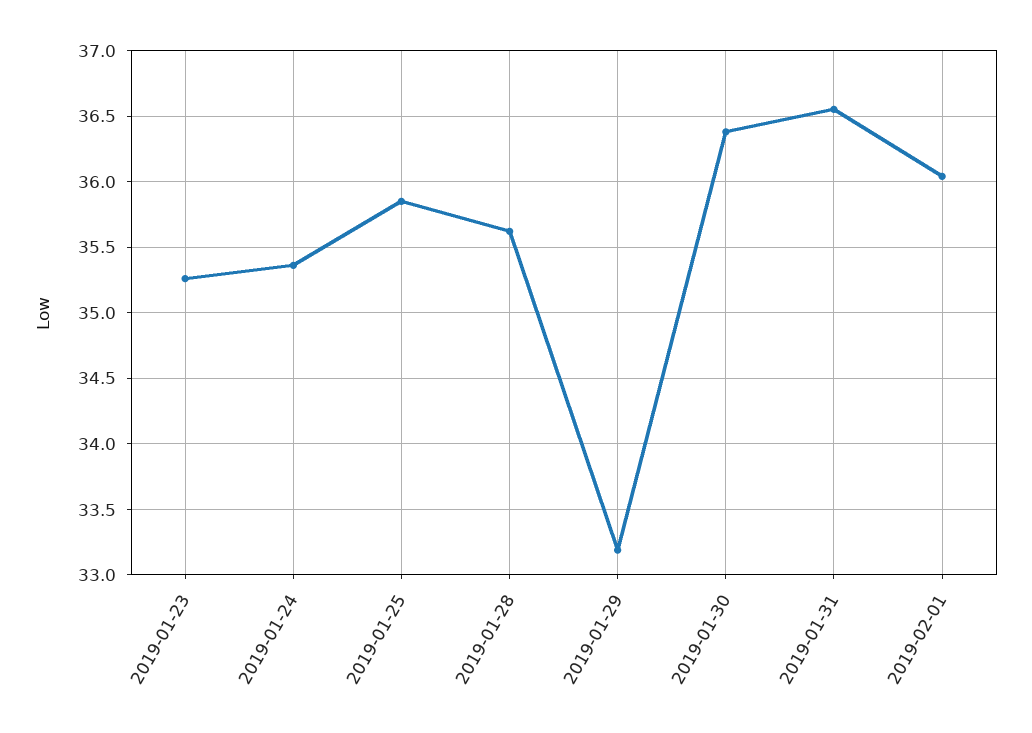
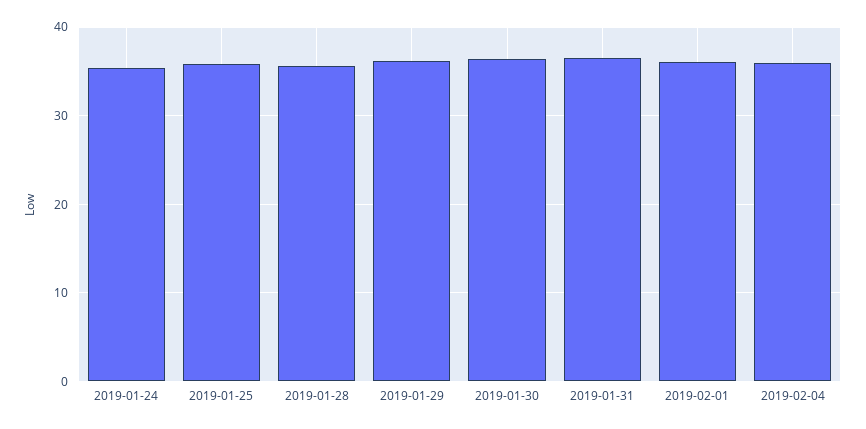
2019-01-23: 35.25 -> none
2019-01-29: 33.2 -> 36
2019-02-04: none -> 36

